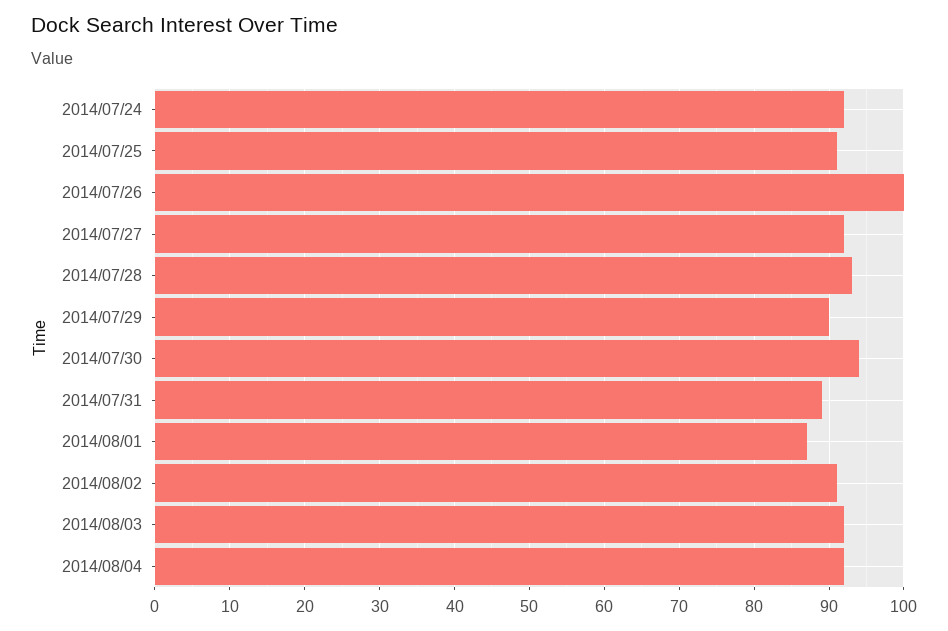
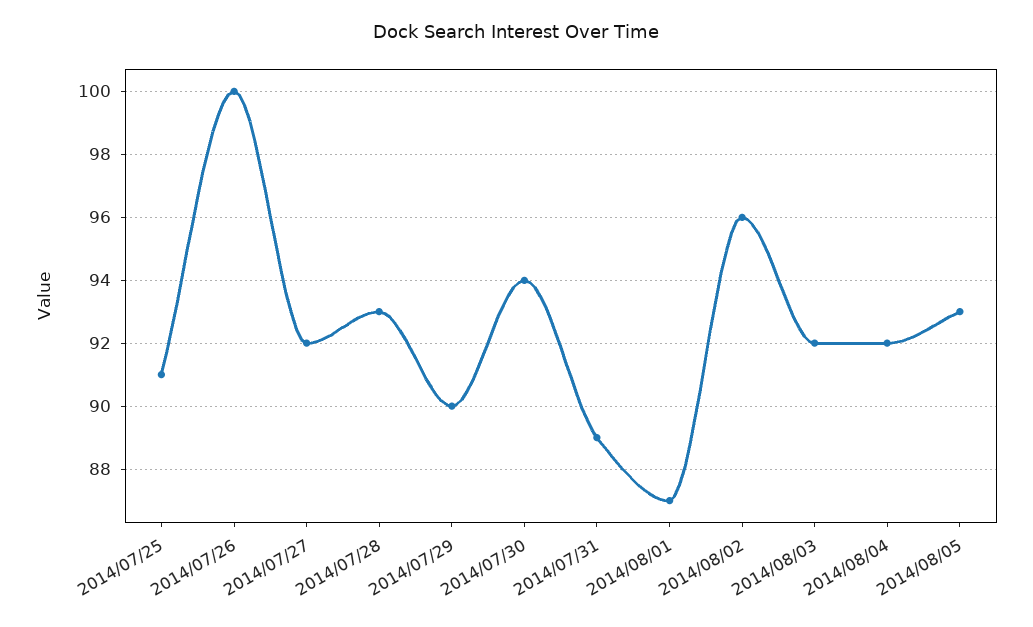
2014/07/24: 92 -> none
2014/08/02: 91 -> 96
2014/08/05: none -> 93

